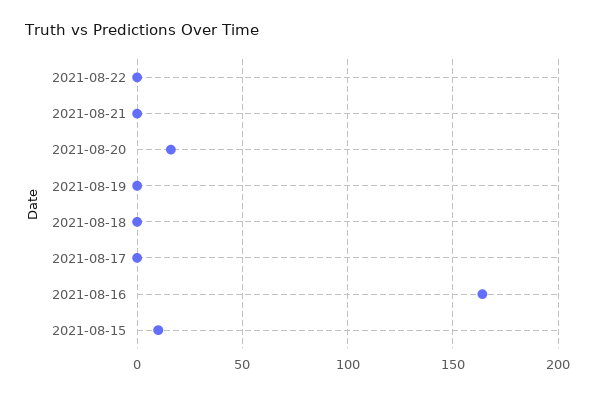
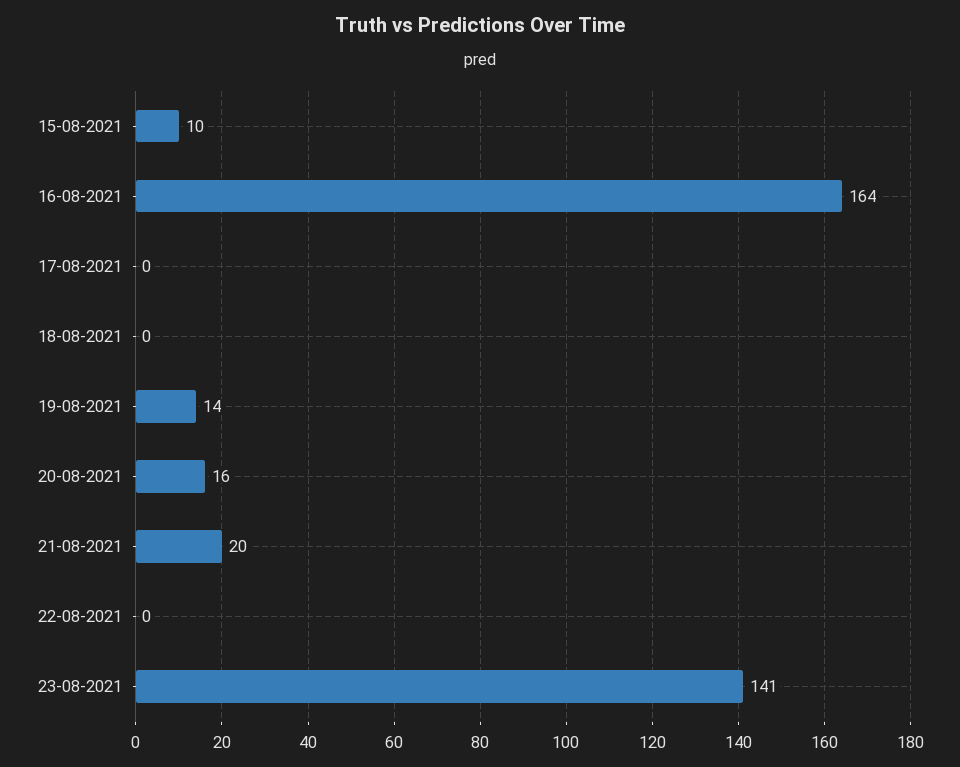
2021-08-21: 0 -> 20
2021-08-19: 0 -> 14
23-08-2021: none -> 141

